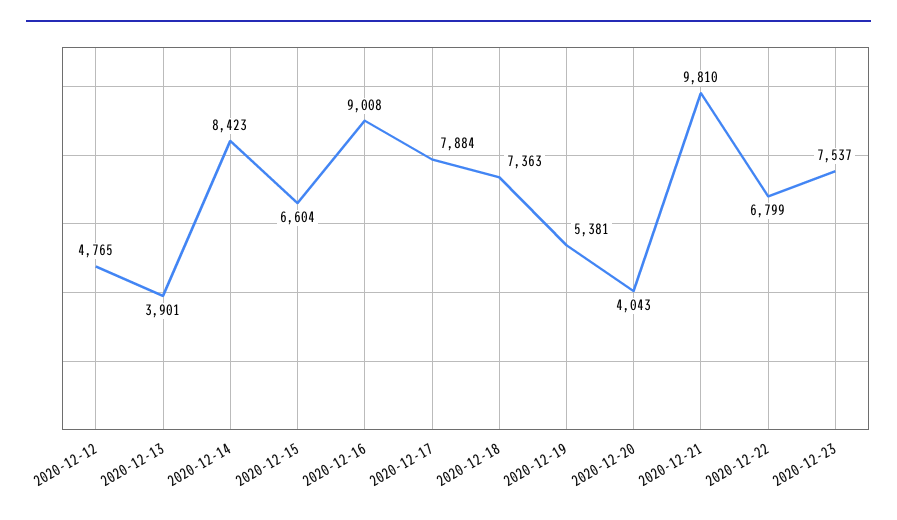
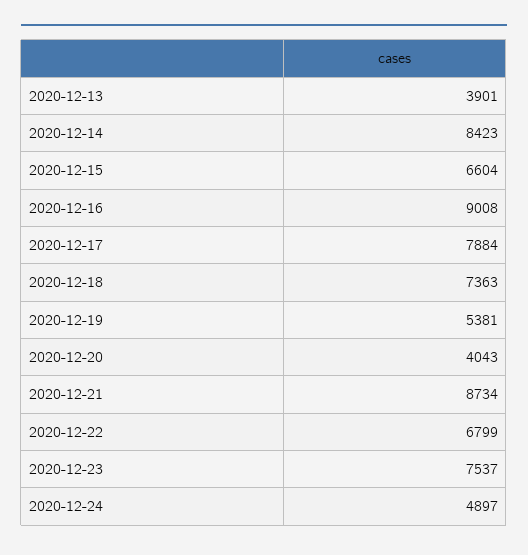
2020-12-12: 4765 -> none
2020-12-21: 9810 -> 8734
2020-12-24: none -> 4897

